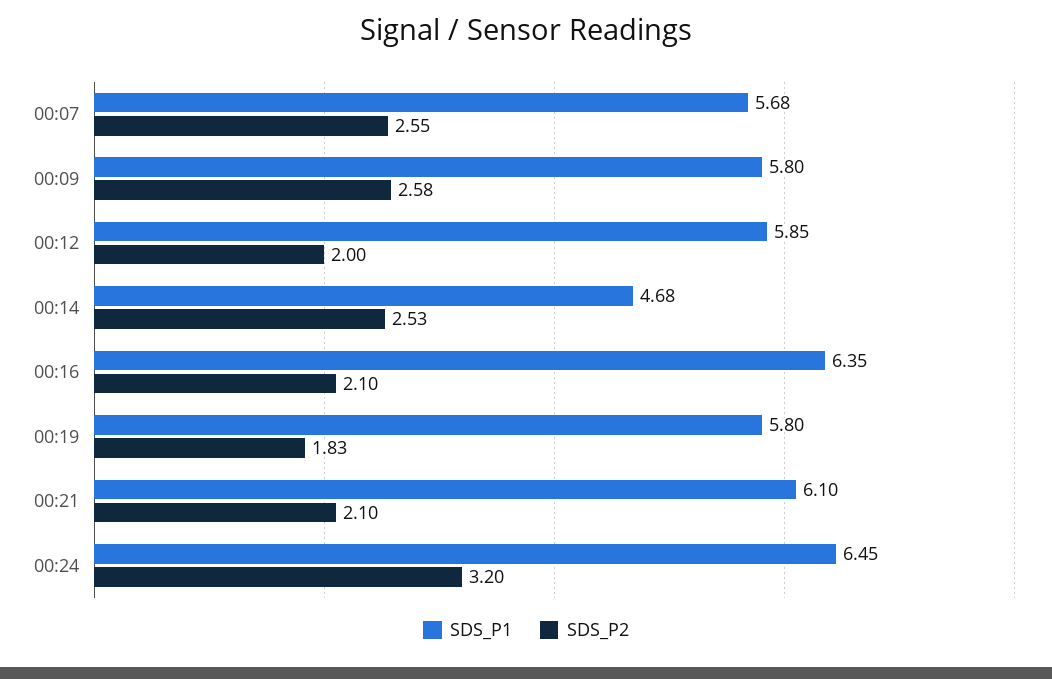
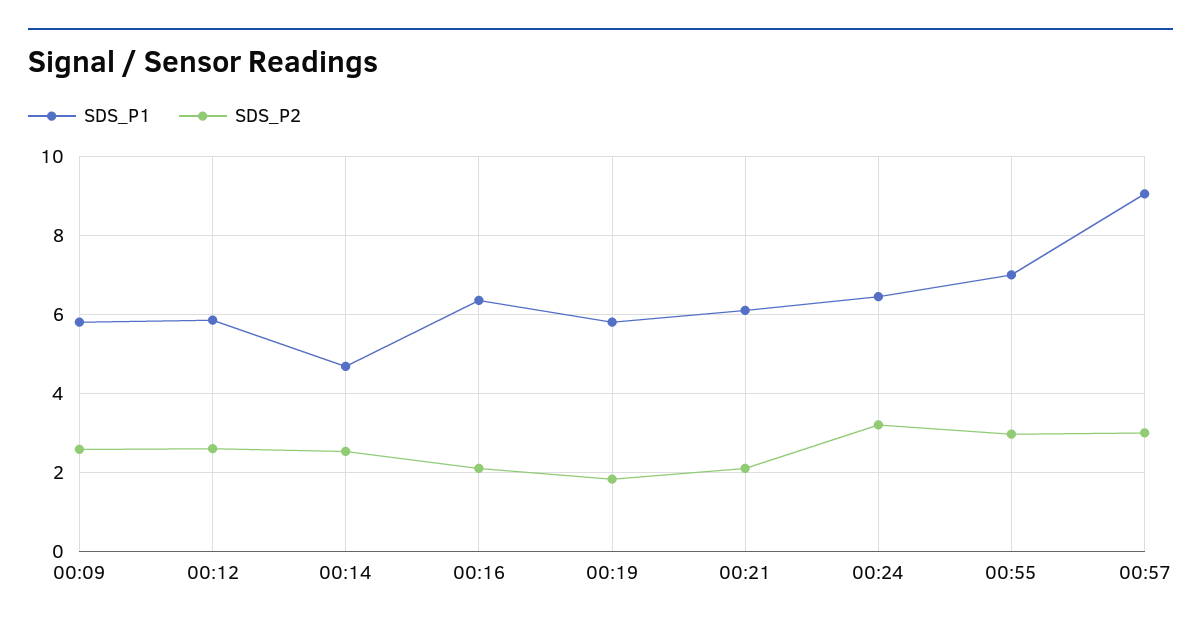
SDS_P1, 00:07: 5.68 -> none
SDS_P2, 00:07: 2.55 -> none
SDS_P2, 00:12: 2 -> 2.6
SDS_P1, 00:55: none -> 7
SDS_P2, 00:55: none -> 3
SDS_P1, 00:57: none -> 9
SDS_P2, 00:57: none -> 3

